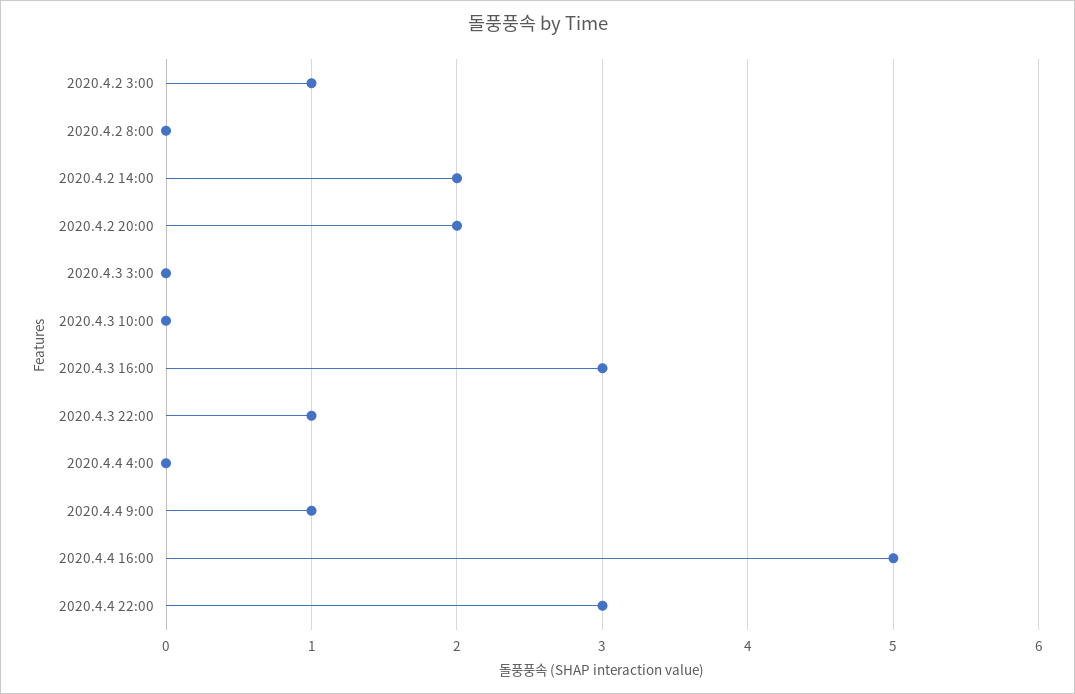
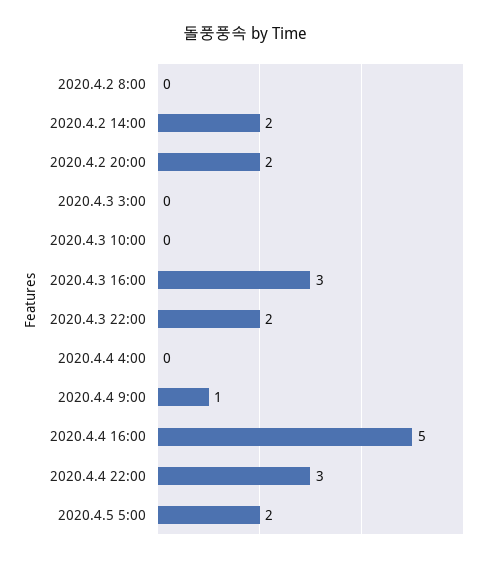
2020.4.2 3:00: 1 -> none
2020.4.3 22:00: 1 -> 2
2020.4.5 5:00: none -> 2

